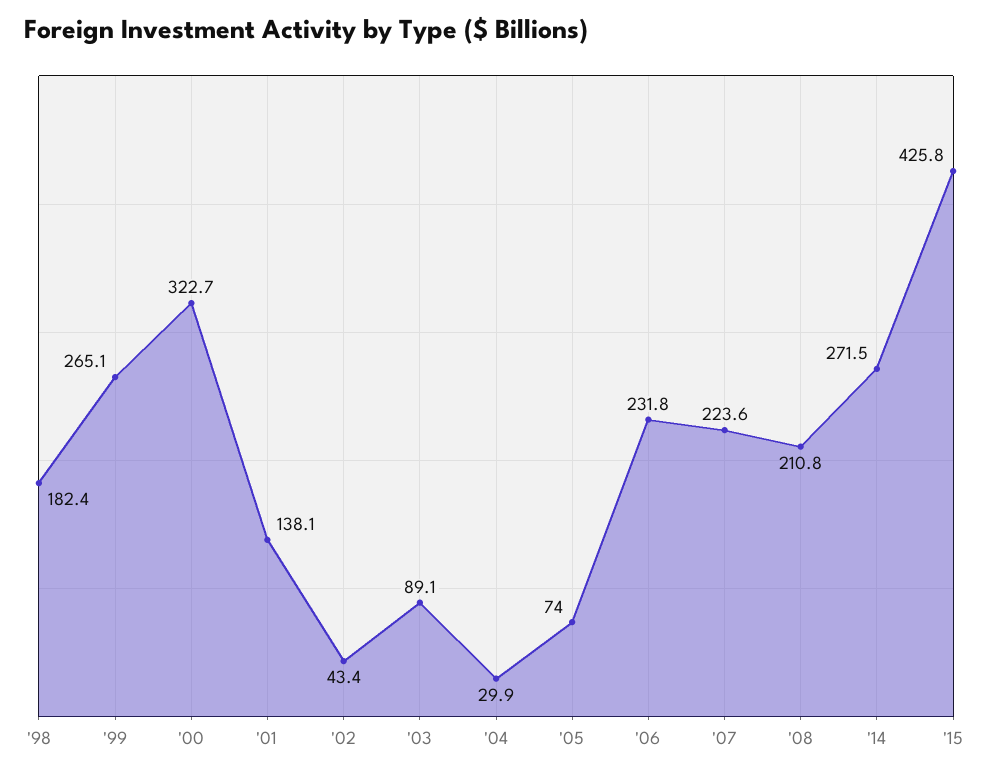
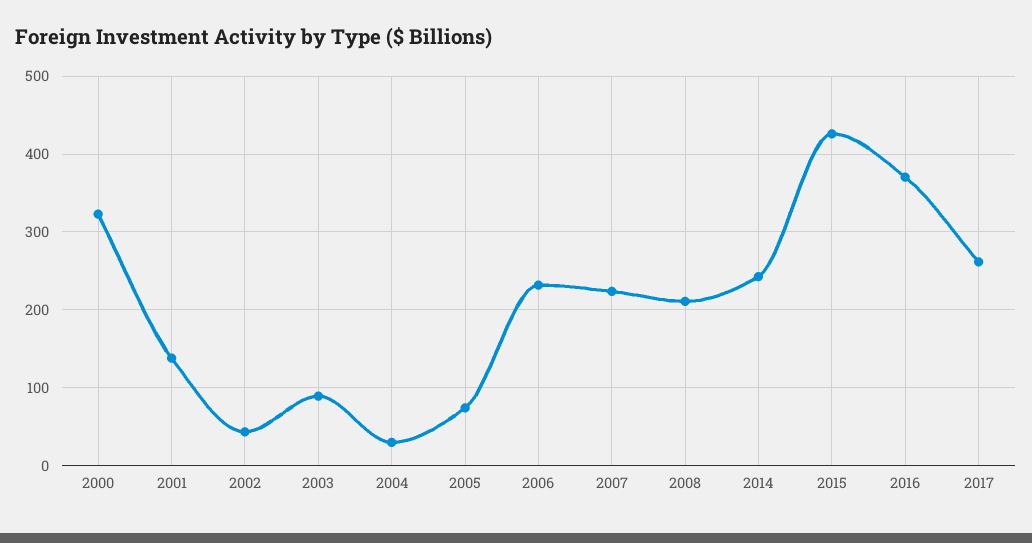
'98: 182.4 -> none
'99: 265.1 -> none
'14: 271.5 -> 240
2016: none -> 370
2017: none -> 260

